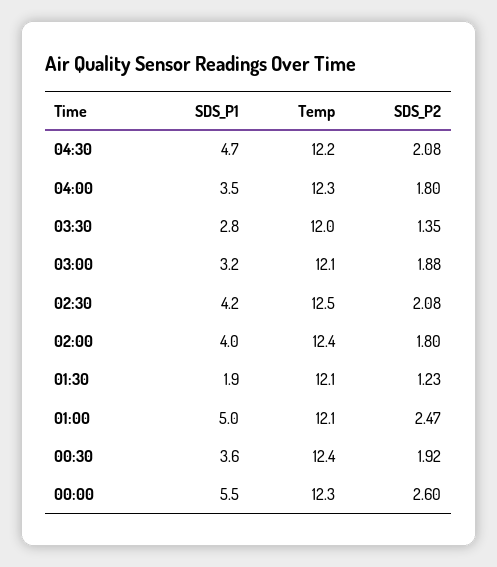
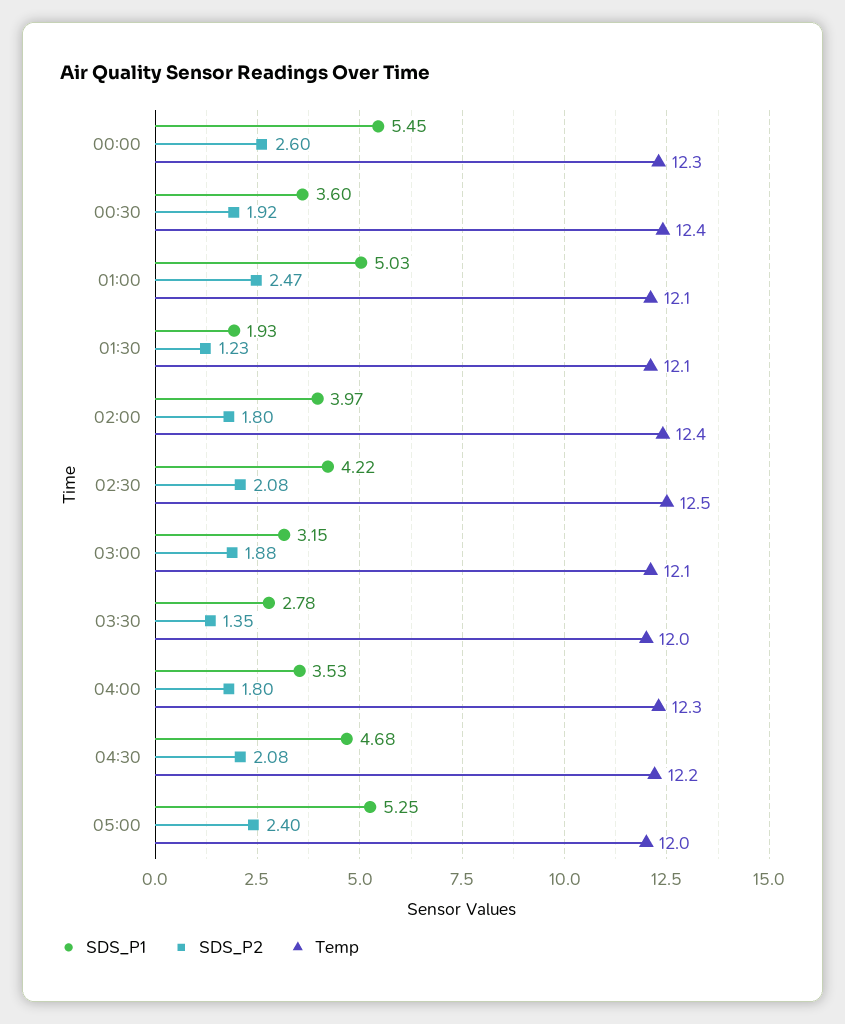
SDS_P1, 05:00: none -> 5.25
SDS_P2, 05:00: none -> 2.4
Temp, 05:00: none -> 12

